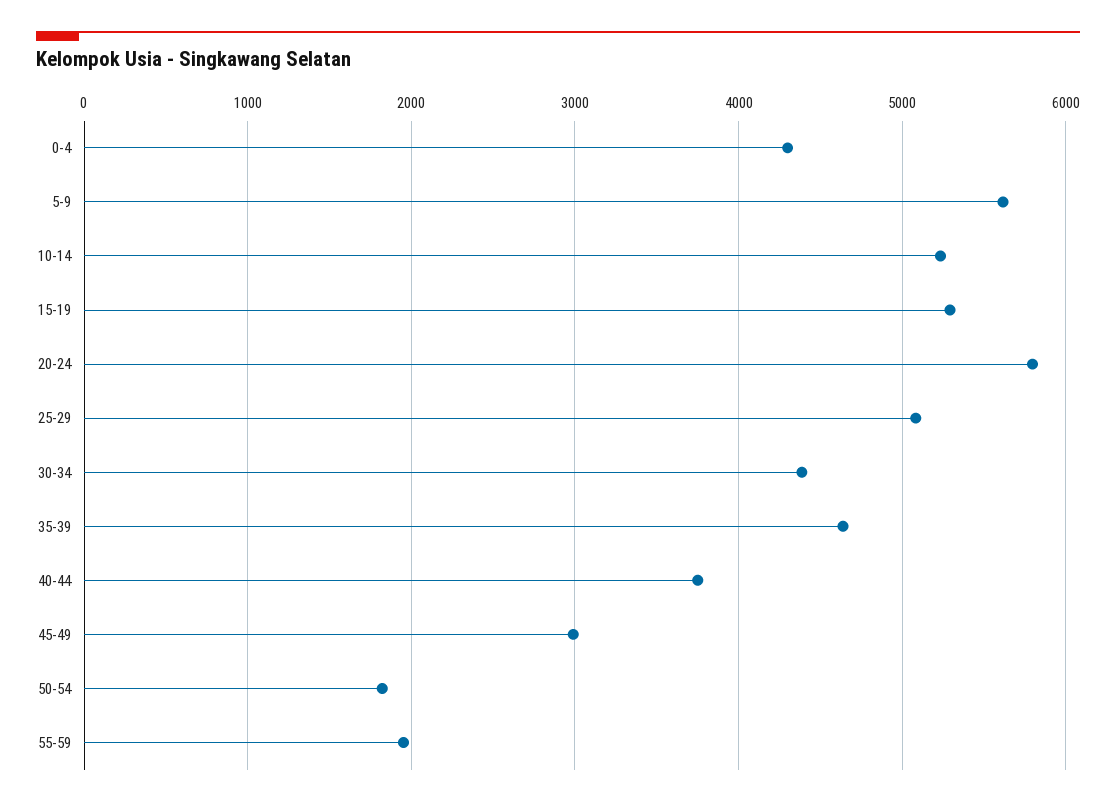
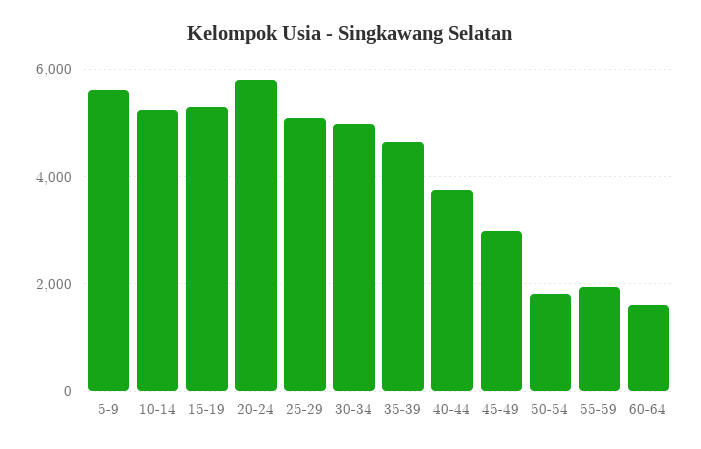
0-4: 4300 -> none
30-34: 4400 -> 5000
60-64: none -> 1600

